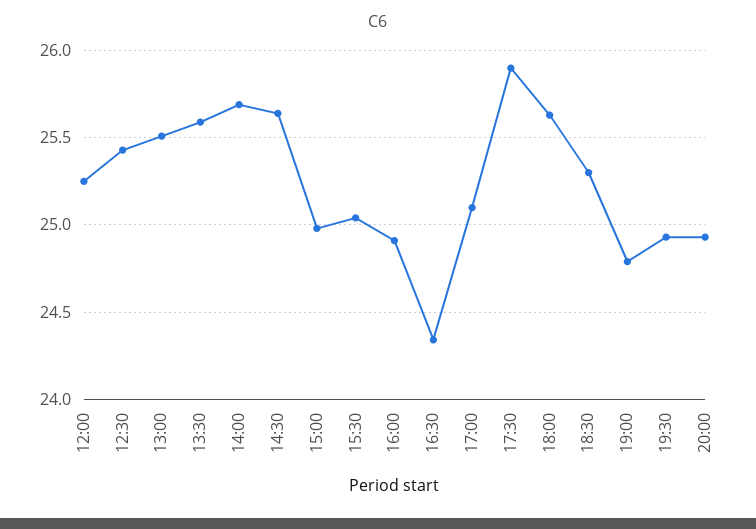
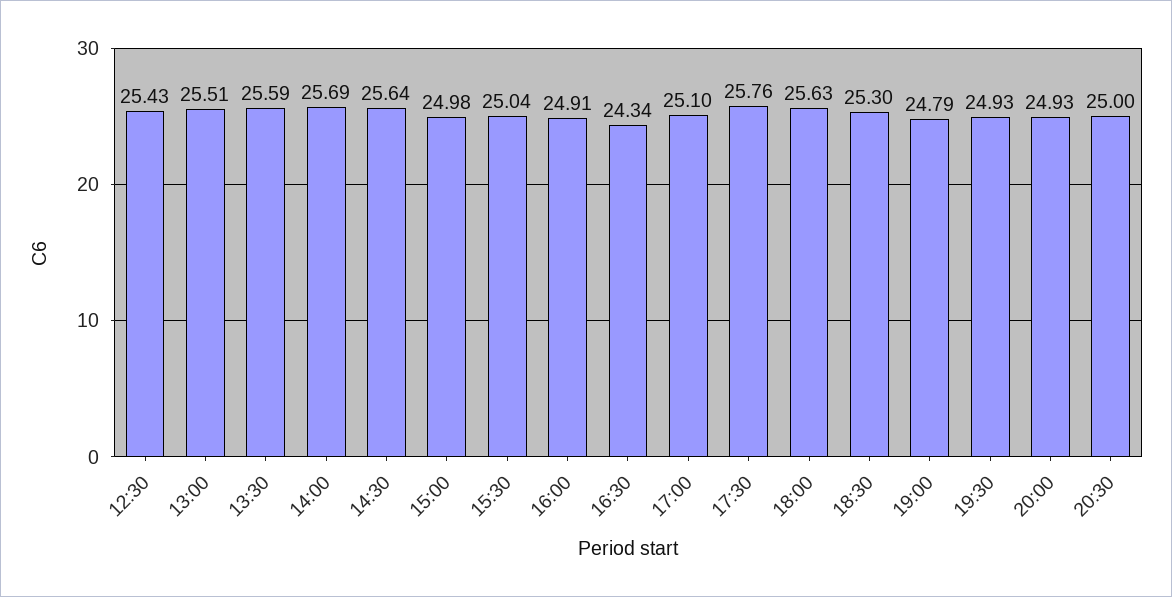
12:00: 25.25 -> none
17:30: 25.9 -> 25.76
20:30: none -> 25

